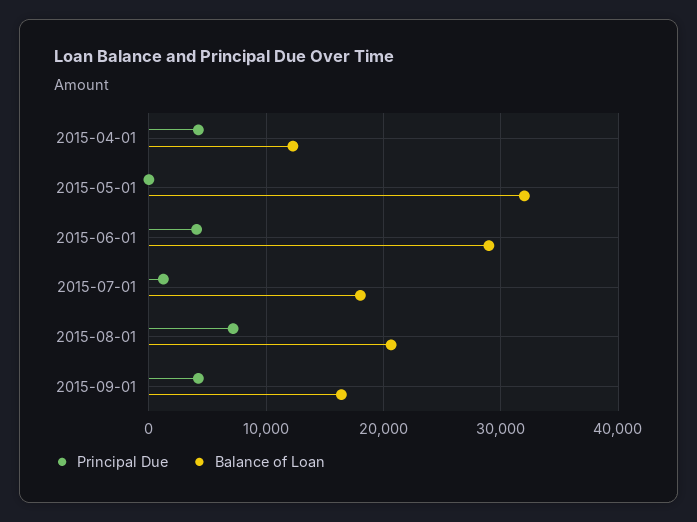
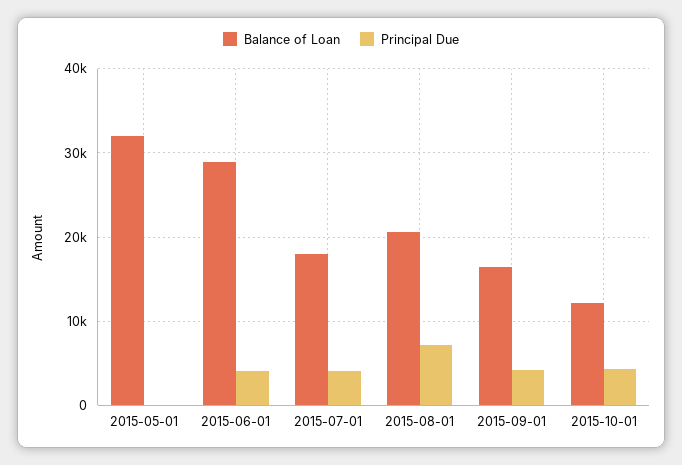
Principal Due, 2015-04-01: 4000 -> none
Balance of Loan, 2015-04-01: 12000 -> none
Principal Due, 2015-07-01: 1000 -> 4000
Balance of Loan, 2015-10-01: none -> 12000
Principal Due, 2015-10-01: none -> 4000

